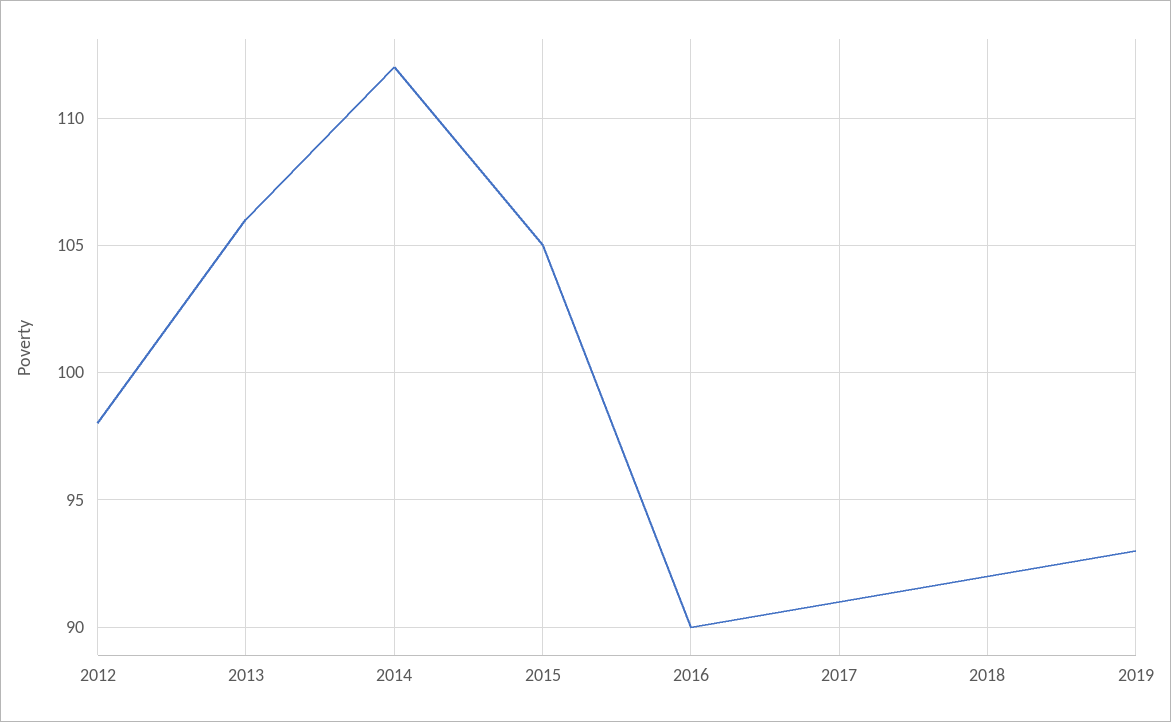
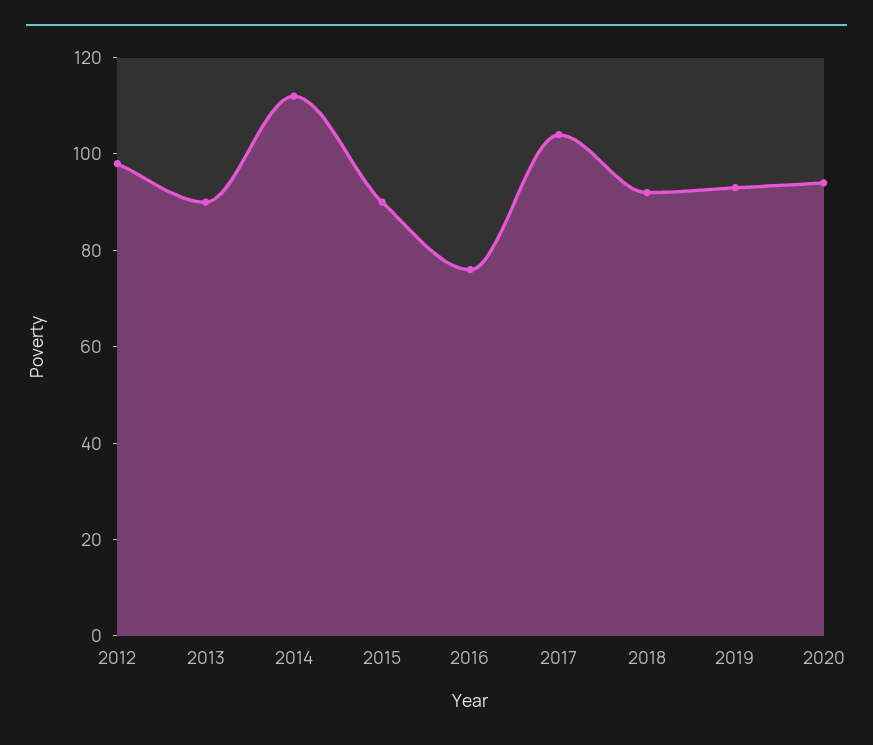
2013: 106 -> 90
2015: 105 -> 90
2016: 90 -> 75
2017: 91 -> 105
2020: none -> 95

